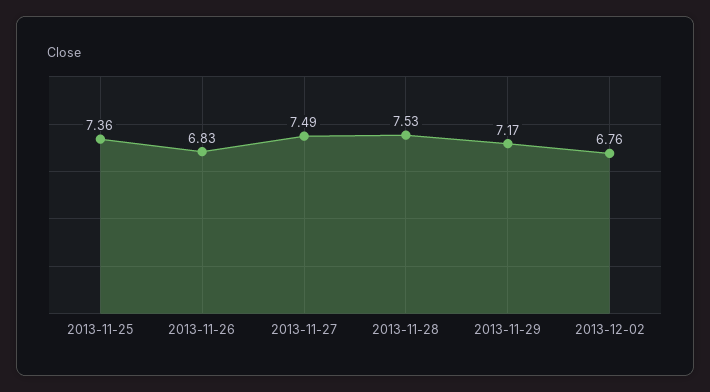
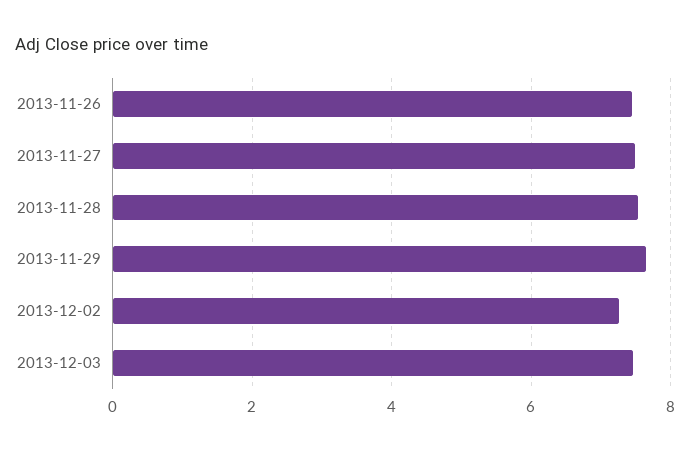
2013-11-25: 7.36 -> none
2013-11-26: 6.83 -> 7.4
2013-11-29: 7.17 -> 7.6
2013-12-02: 6.76 -> 7.2
2013-12-03: none -> 7.4

